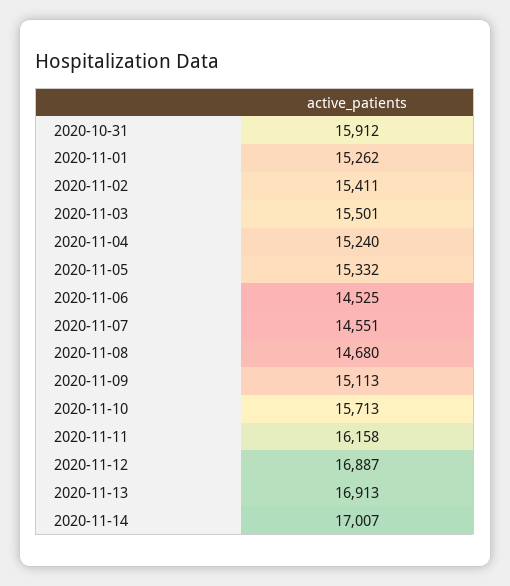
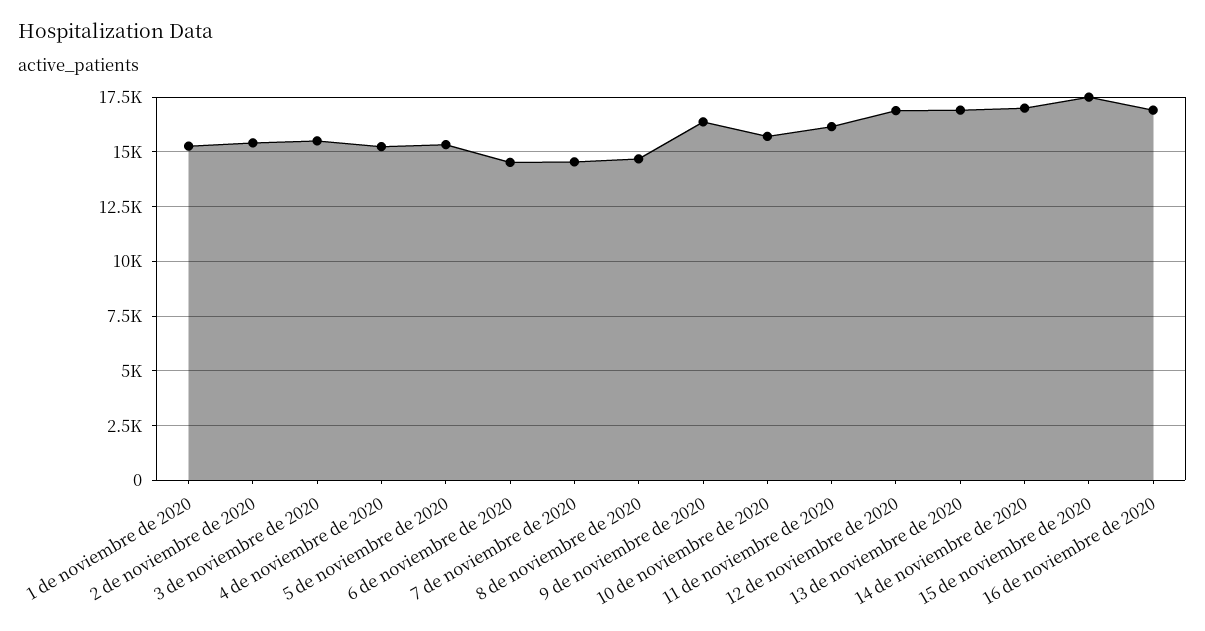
2020-10-31: 15912 -> none
2020-11-09: 15113 -> 16500
15 de noviembre de 2020: none -> 17500
16 de noviembre de 2020: none -> 17000

